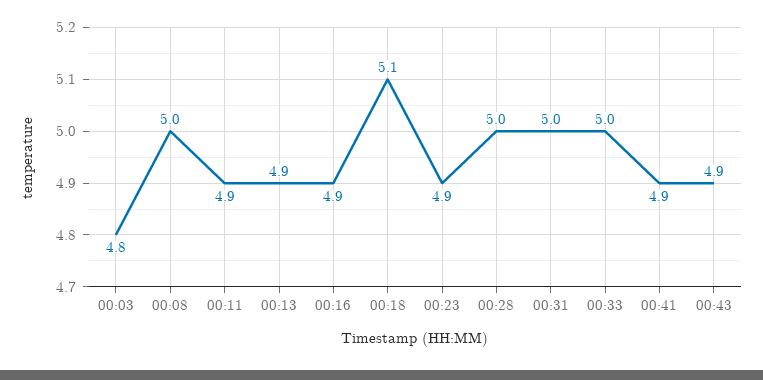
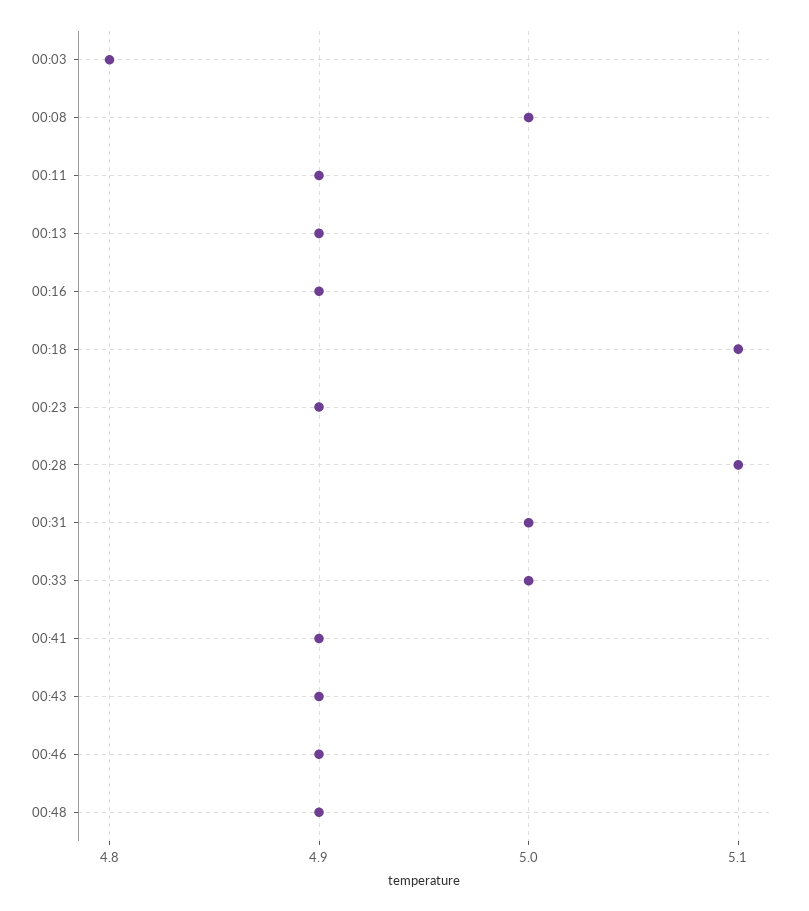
00:28: 5 -> 5.1
00:46: none -> 4.9
00:48: none -> 4.9

